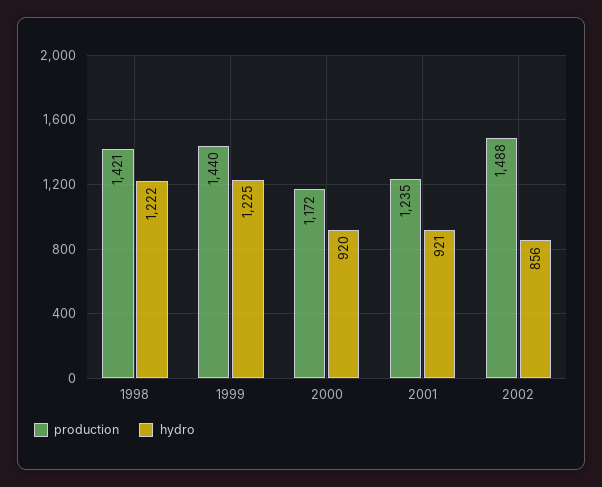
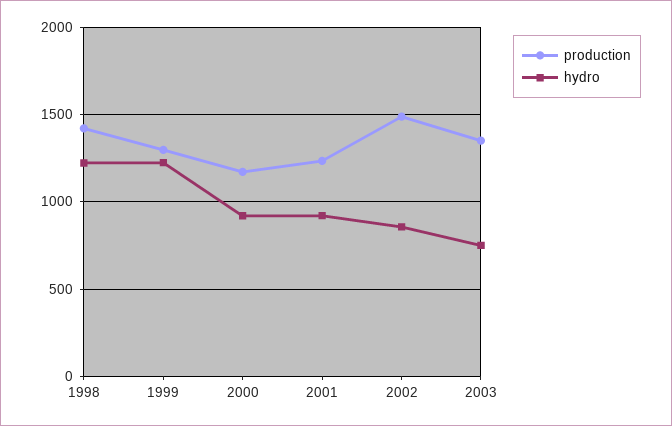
production, 1999: 1440 -> 1300
production, 2003: none -> 1350
hydro, 2003: none -> 750

